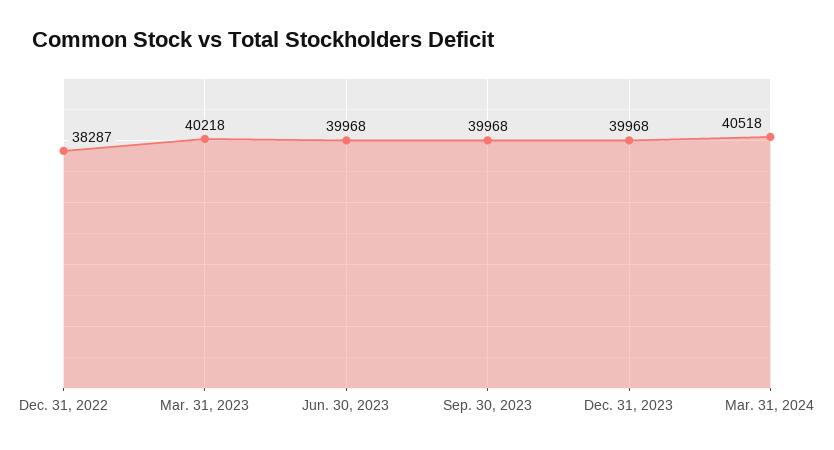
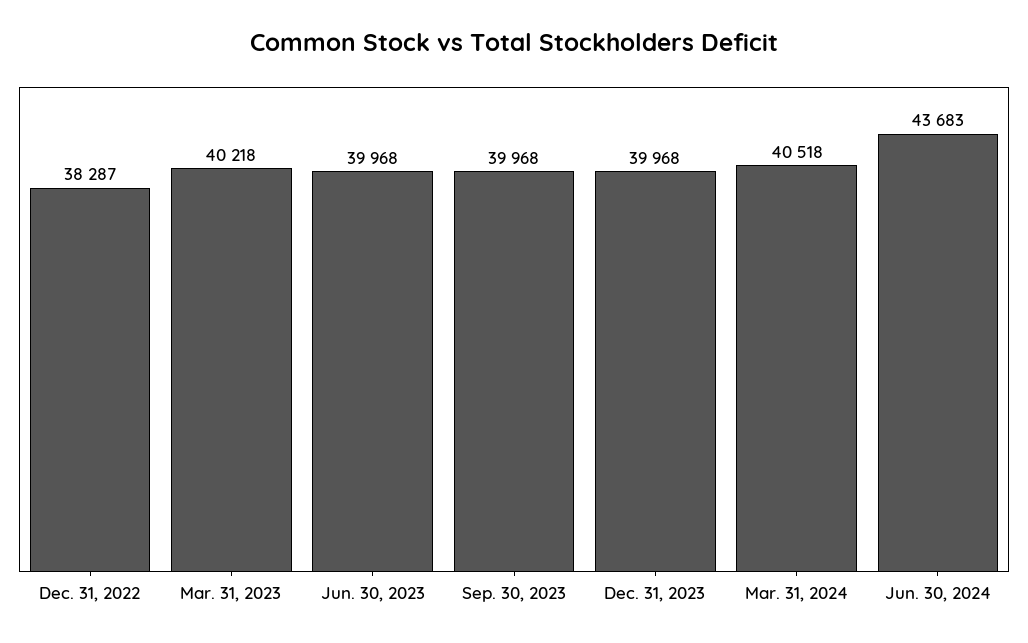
Jun. 30, 2024: none -> 43683

